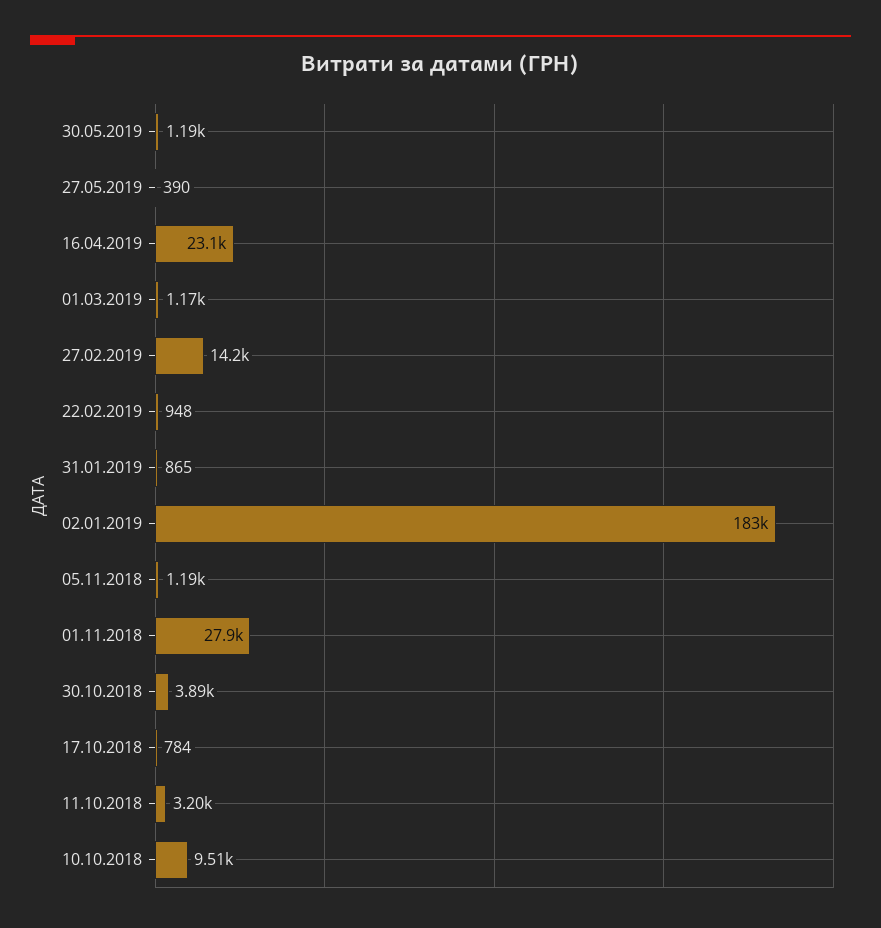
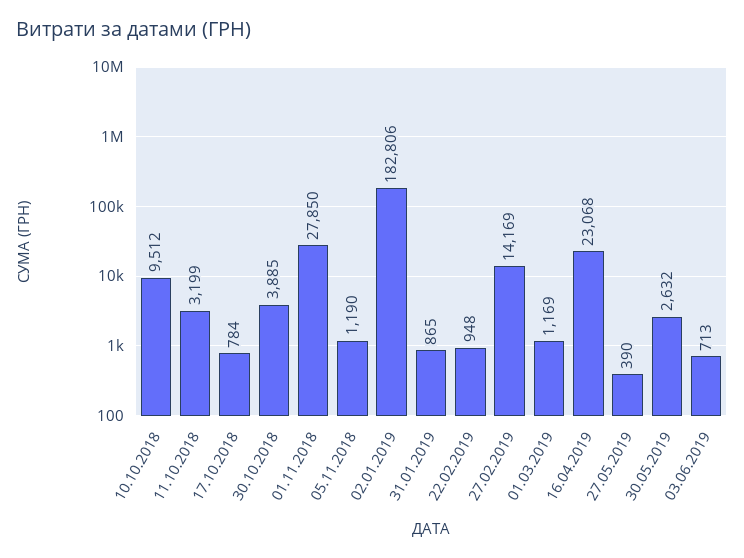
30.05.2019: 1190 -> 2632
03.06.2019: none -> 713

